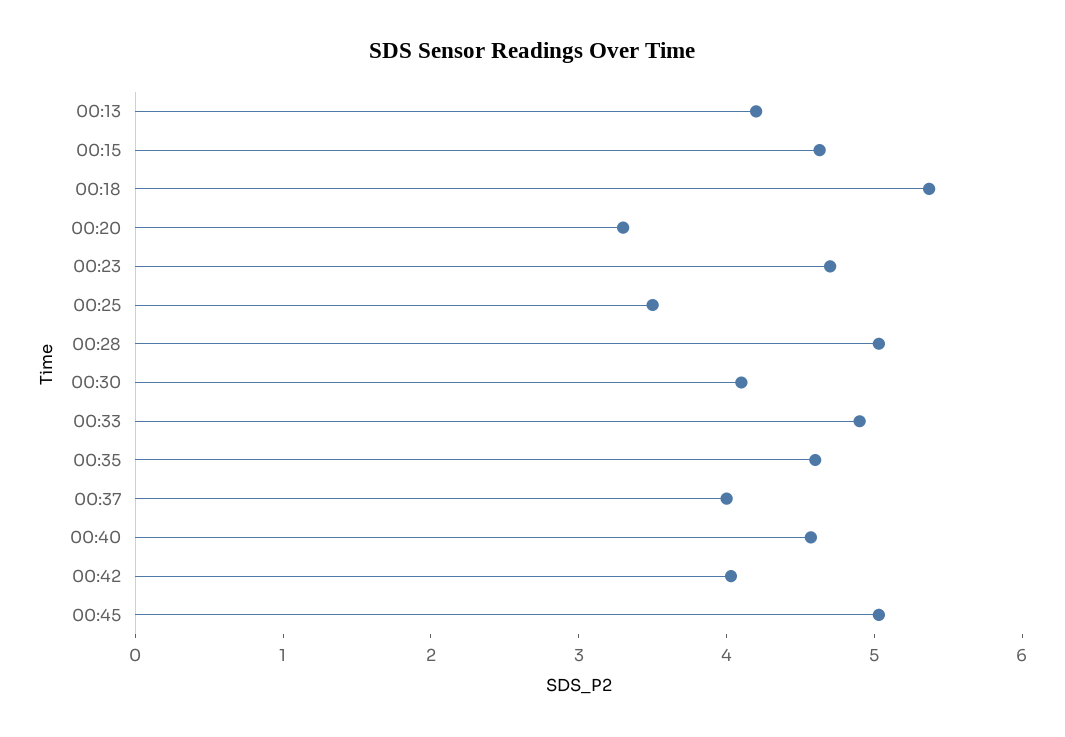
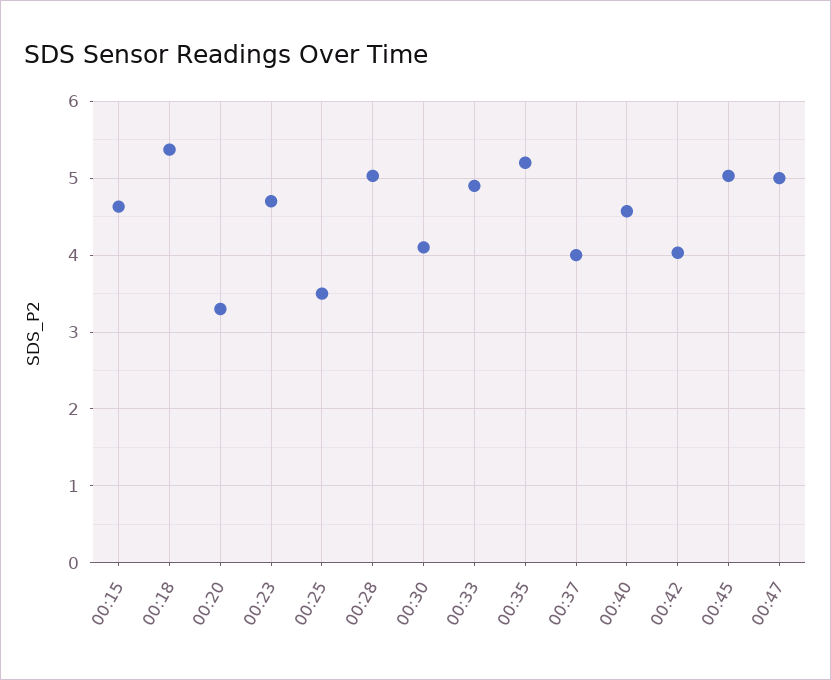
00:13: 4.2 -> none
00:35: 4.6 -> 5.2
00:47: none -> 5

